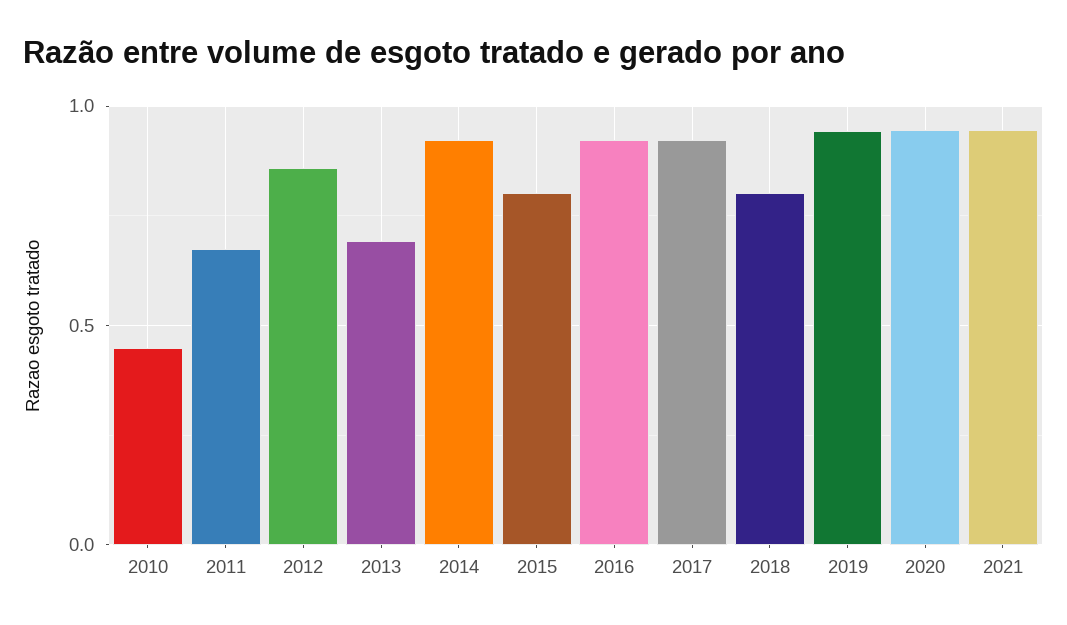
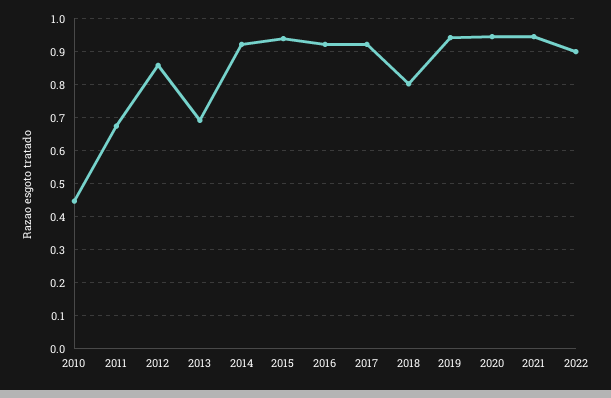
2015: 0.8 -> 0.94
2022: none -> 0.9

